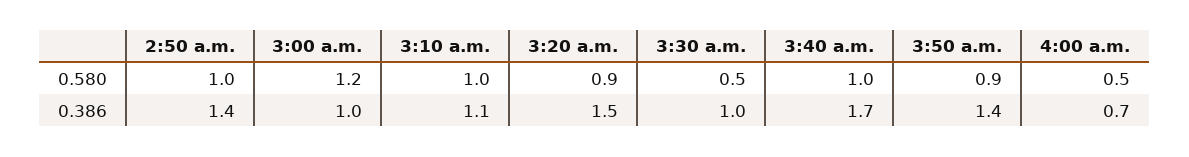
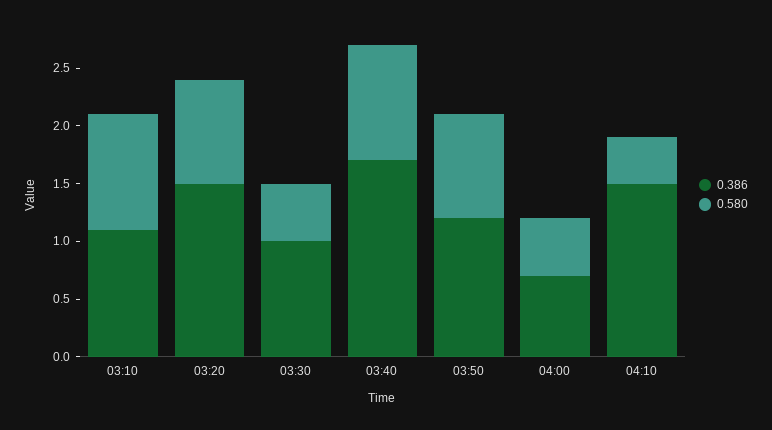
0.580, 2:50 a.m.: 1 -> none
0.580, 3:00 a.m.: 1.2 -> none
0.386, 2:50 a.m.: 1.4 -> none
0.386, 3:00 a.m.: 1 -> none
0.386, 3:50 a.m.: 1.4 -> 1.2
0.386, 04:10: none -> 1.5
0.580, 04:10: none -> 0.4

